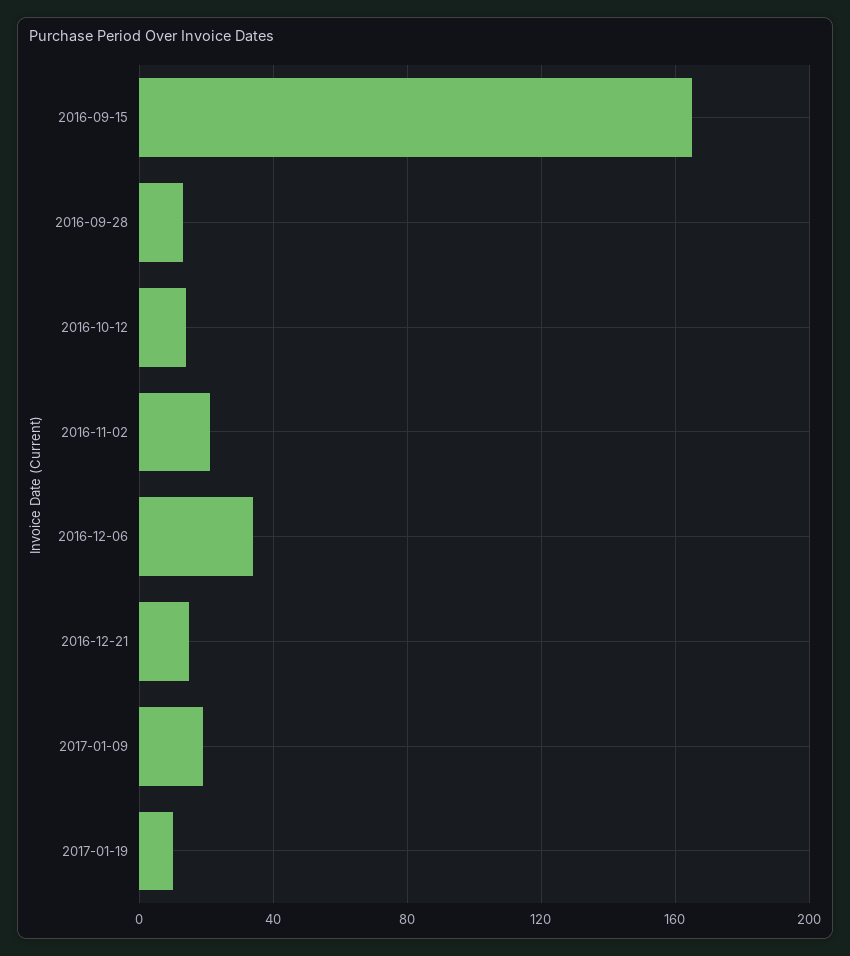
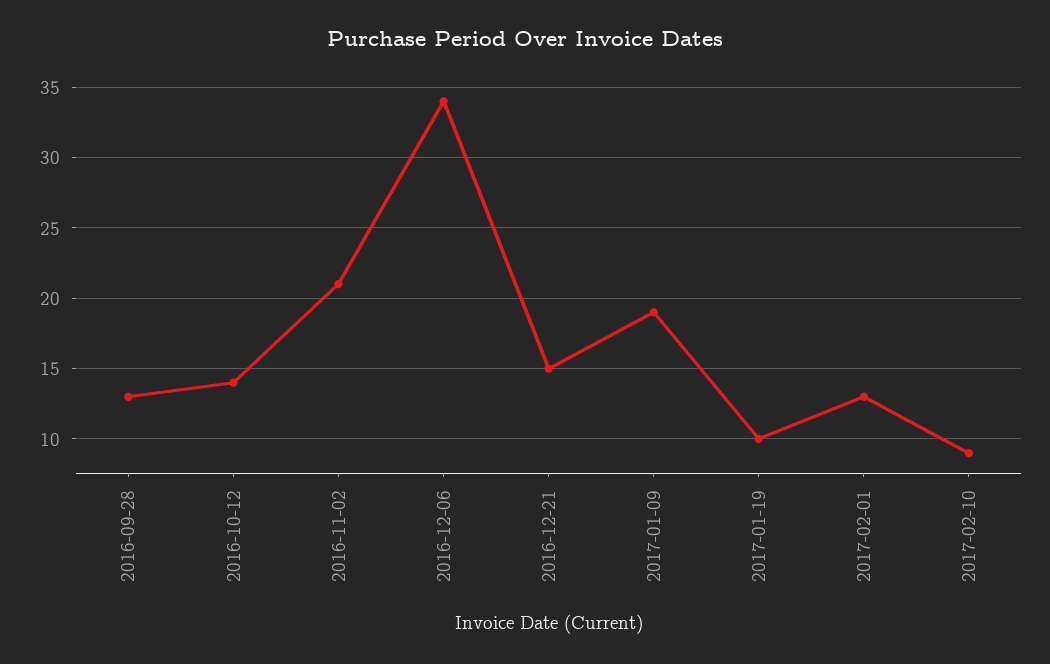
2016-09-15: 165 -> none
2017-02-01: none -> 13
2017-02-10: none -> 9

